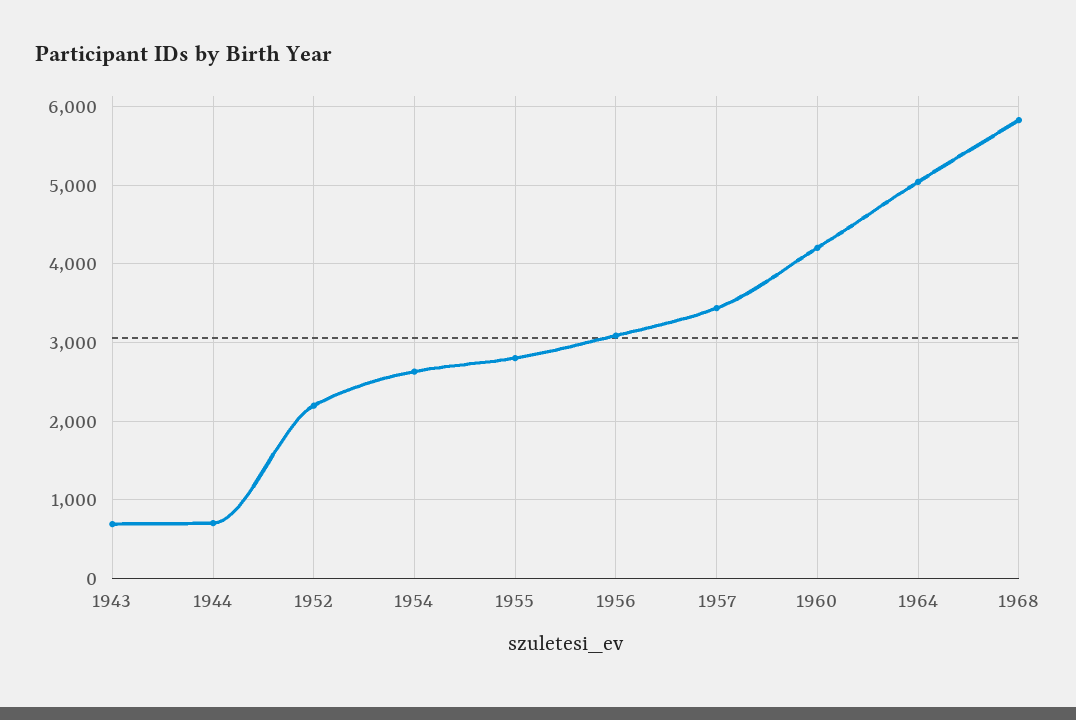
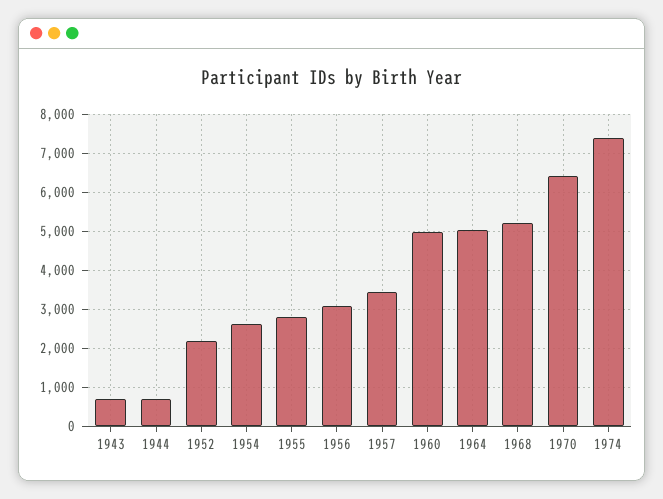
1960: 4200 -> 5000
1968: 5800 -> 5200
1970: none -> 6400
1974: none -> 7400

